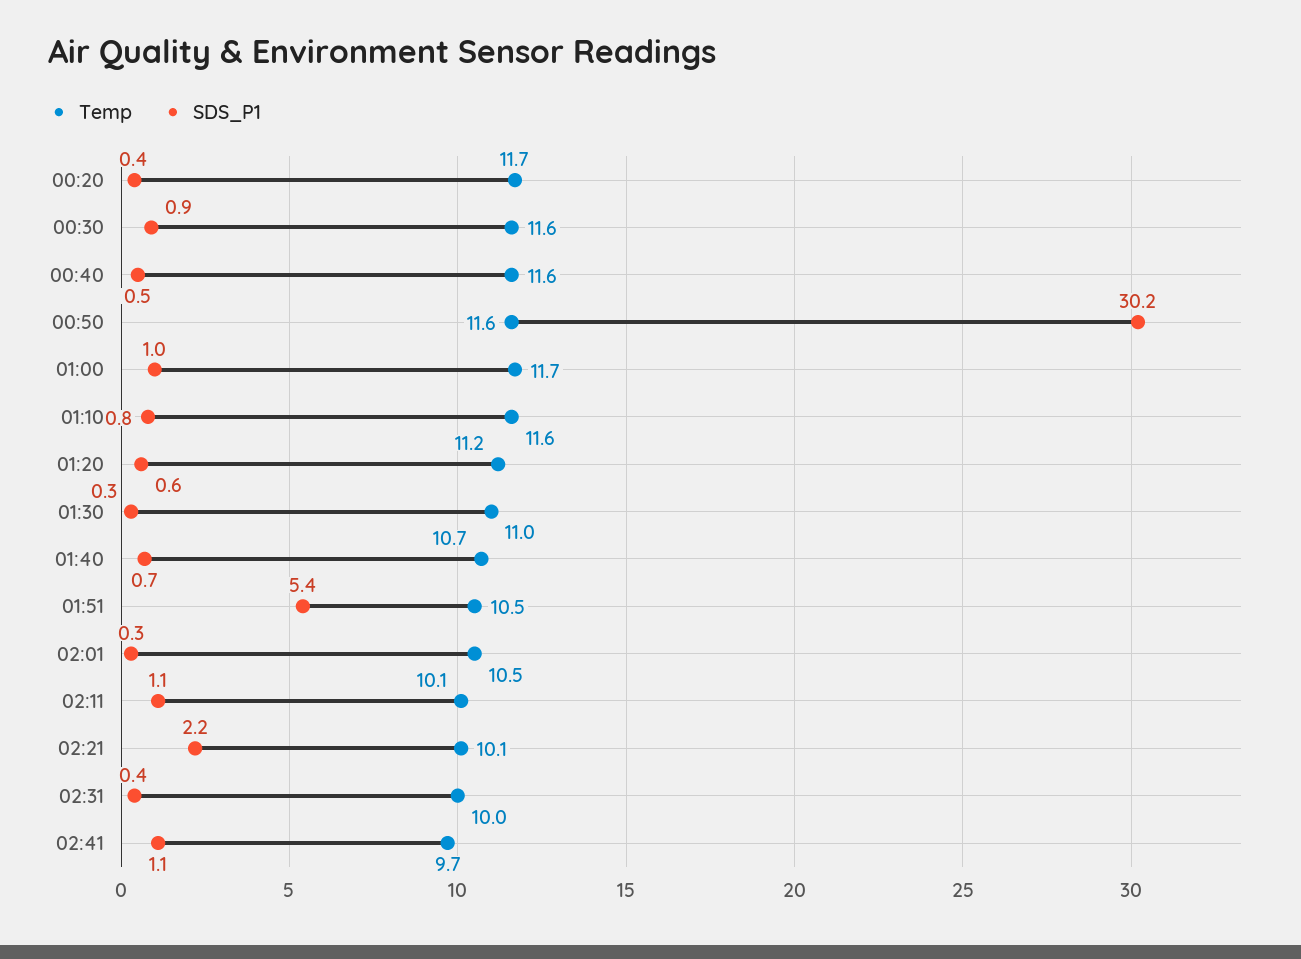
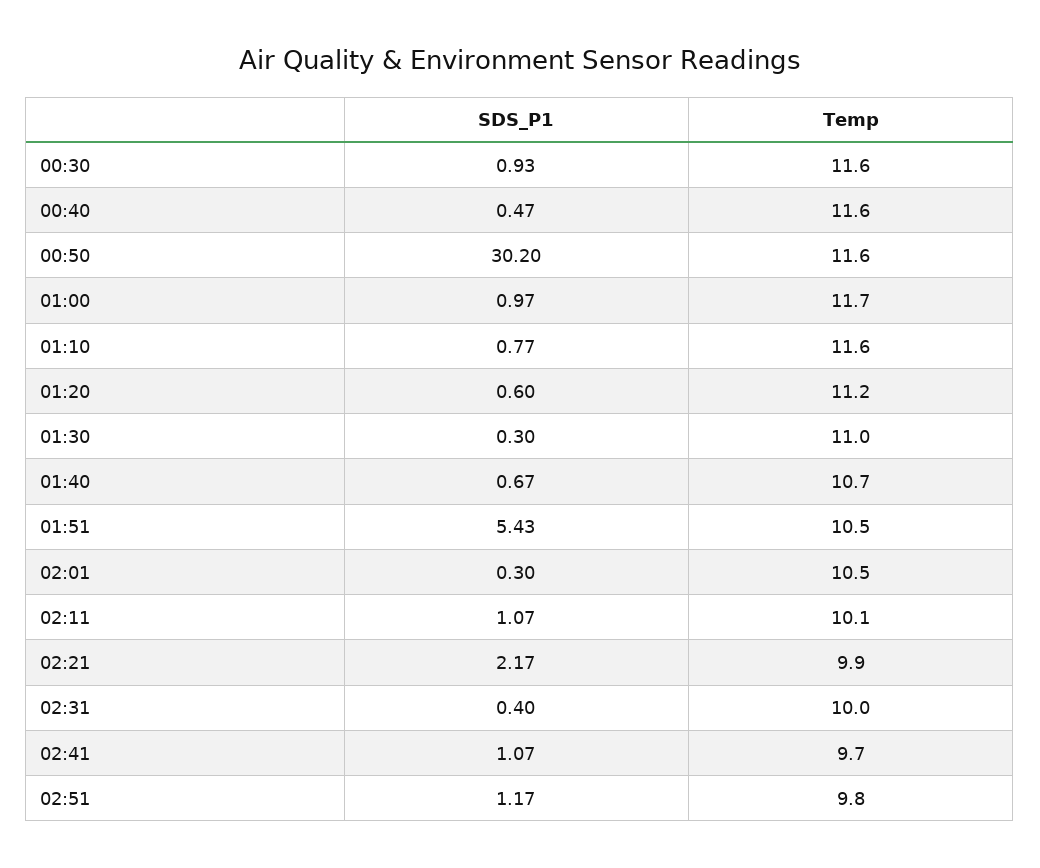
Temp, 00:20: 11.7 -> none
SDS_P1, 00:20: 0.4 -> none
Temp, 02:21: 10.1 -> 9.9
SDS_P1, 02:51: none -> 1.17
Temp, 02:51: none -> 9.8

